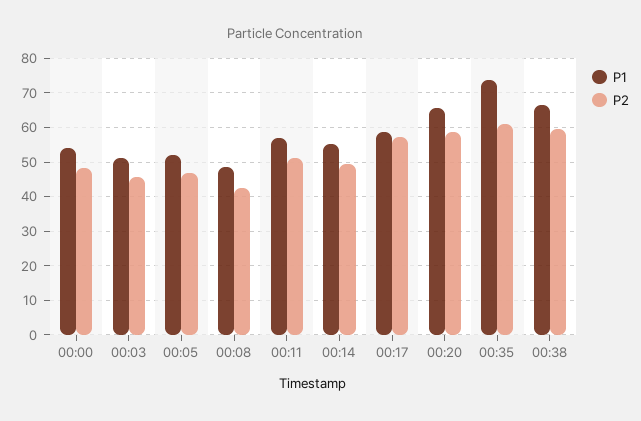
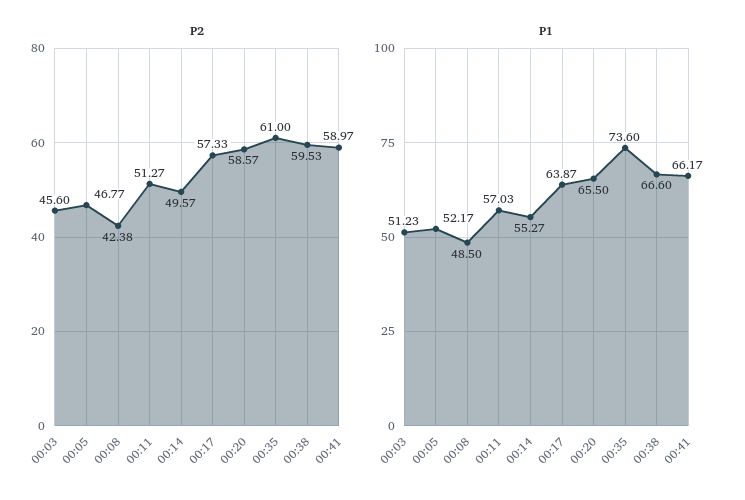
P1, 00:00: 54 -> none
P2, 00:00: 48 -> none
P1, 00:17: 58 -> 63.87
P2, 00:41: none -> 58.97
P1, 00:41: none -> 66.17

